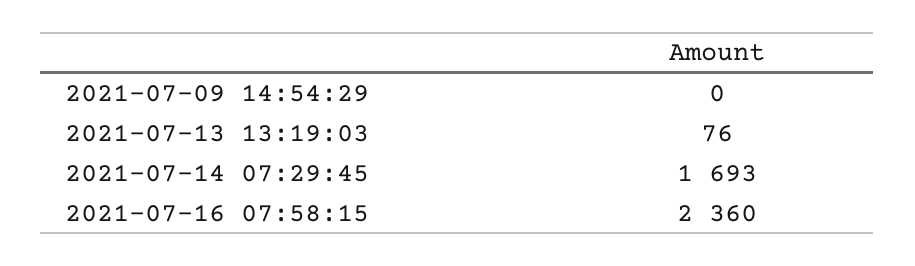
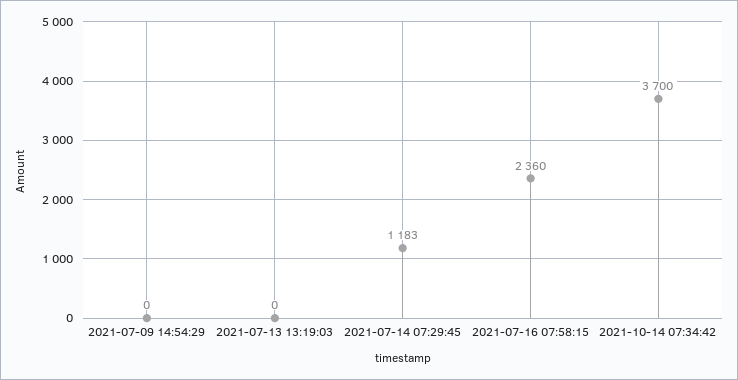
2021-07-13 13:19:03: 76 -> 0
2021-07-14 07:29:45: 1693 -> 1183
2021-10-14 07:34:42: none -> 3700

